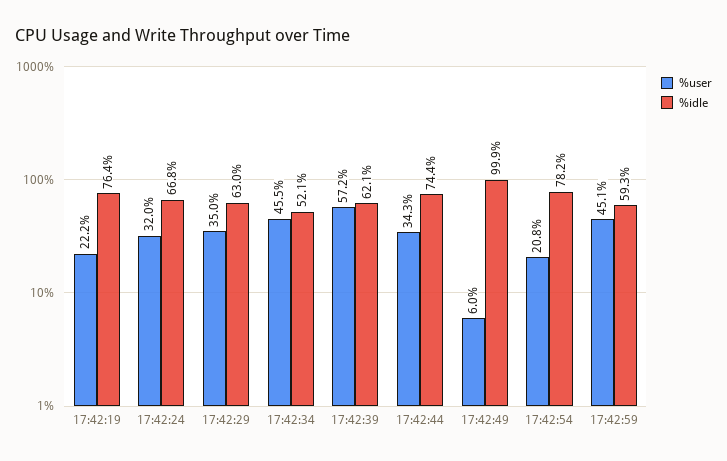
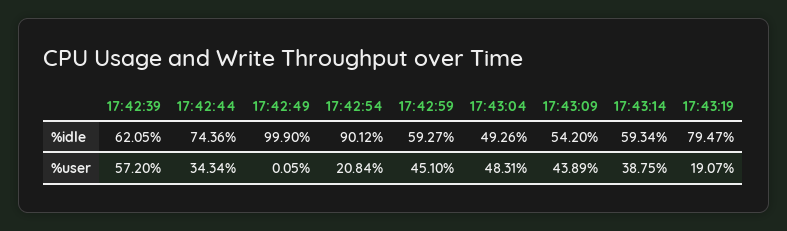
%user, 17:42:19: 22.2 -> none
%idle, 17:42:19: 76.4 -> none
%user, 17:42:24: 32 -> none
%idle, 17:42:24: 66.8 -> none
%user, 17:42:29: 35 -> none
%idle, 17:42:29: 63 -> none
%user, 17:42:34: 45.5 -> none
%idle, 17:42:34: 52.1 -> none
%user, 17:42:49: 6 -> 0.05
%idle, 17:42:54: 78.2 -> 90.12
%idle, 17:43:04: none -> 49.26
%idle, 17:43:09: none -> 54.2
%idle, 17:43:14: none -> 59.34
%idle, 17:43:19: none -> 79.47
%user, 17:43:04: none -> 48.31
%user, 17:43:09: none -> 43.89
%user, 17:43:14: none -> 38.75
%user, 17:43:19: none -> 19.07

